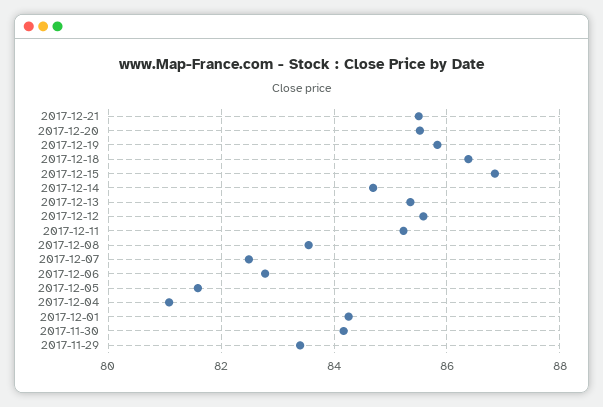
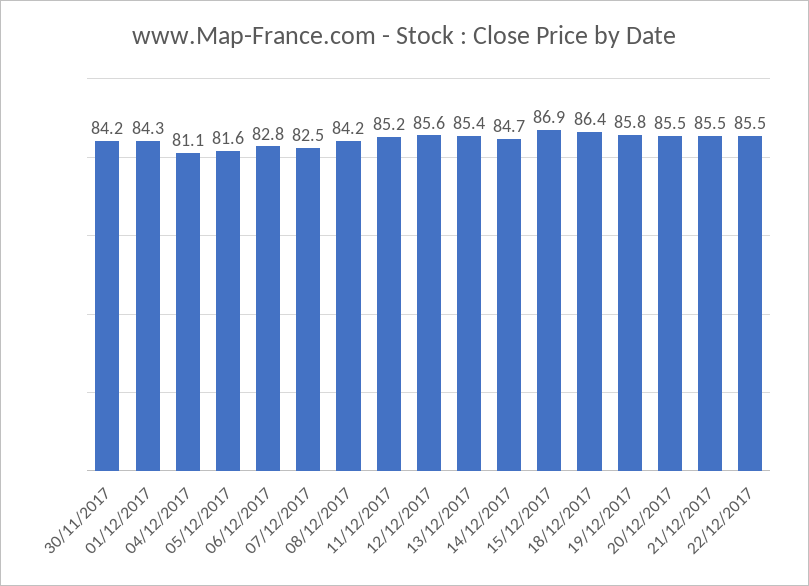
2017-12-08: 83.6 -> 84.2
2017-11-29: 83.4 -> none
22/12/2017: none -> 85.5

